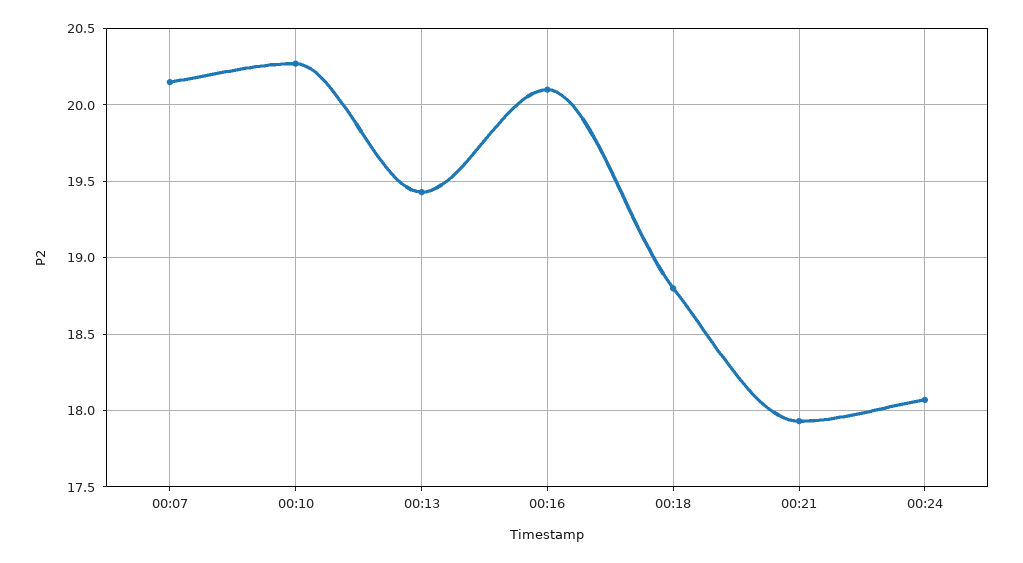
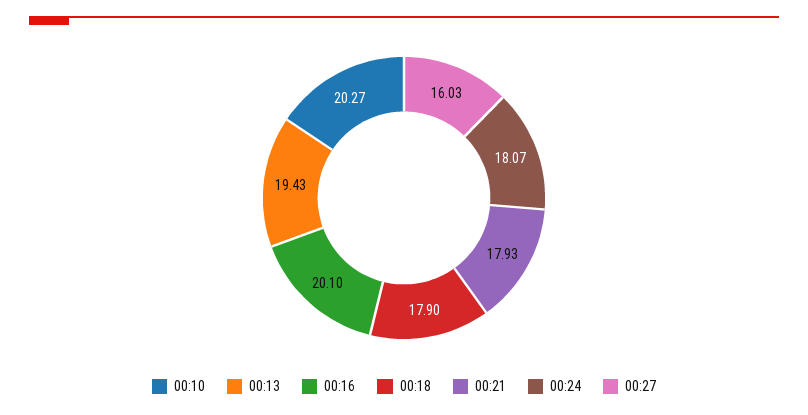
00:07: 20.15 -> none
00:18: 18.8 -> 17.9
00:27: none -> 16.03

